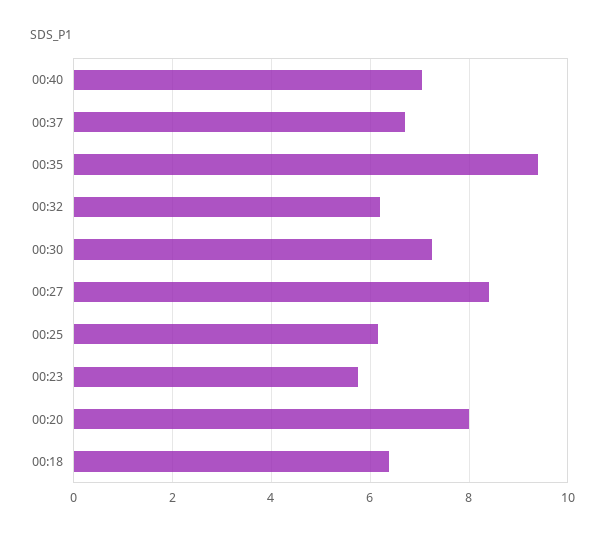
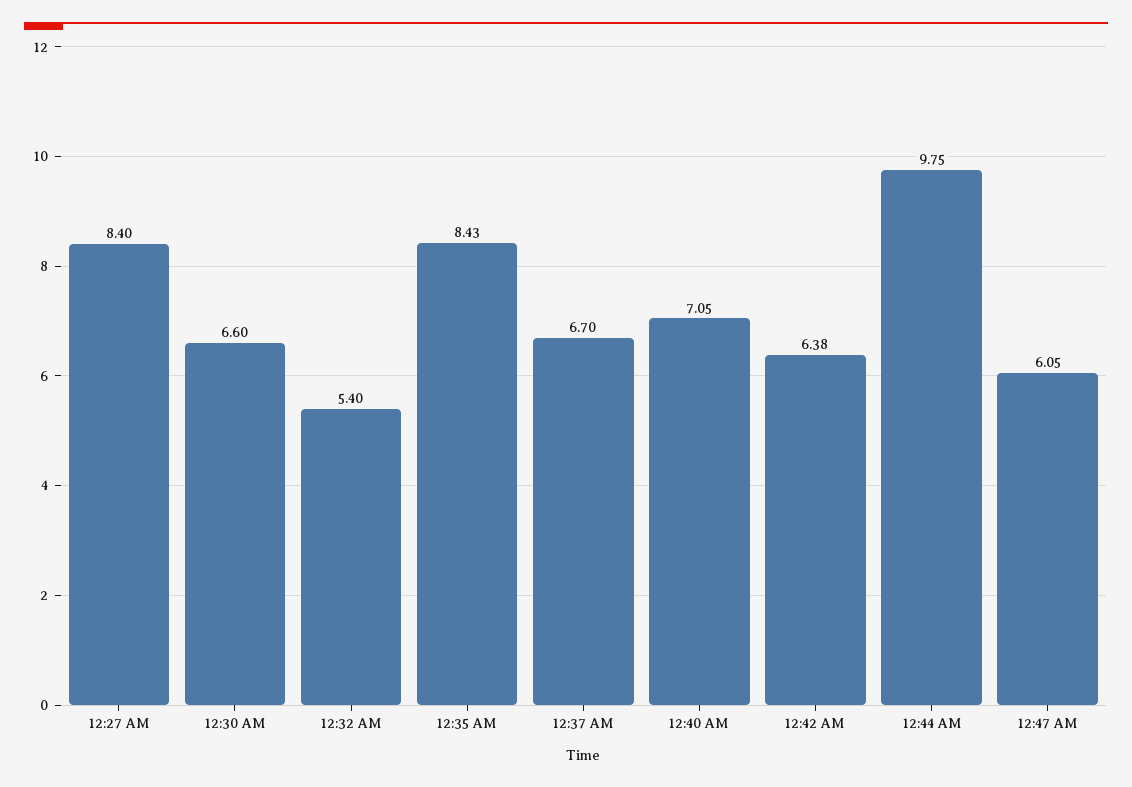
00:35: 9.4 -> 8.43
00:32: 6.2 -> 5.4
00:30: 7.2 -> 6.6
00:25: 6.2 -> none
00:23: 5.8 -> none
00:20: 8 -> none
00:18: 6.4 -> none
12:42 AM: none -> 6.38
12:44 AM: none -> 9.75
12:47 AM: none -> 6.05

